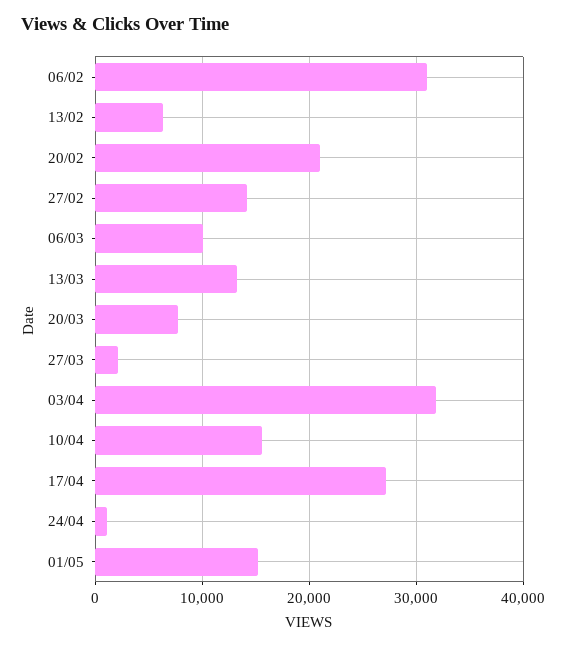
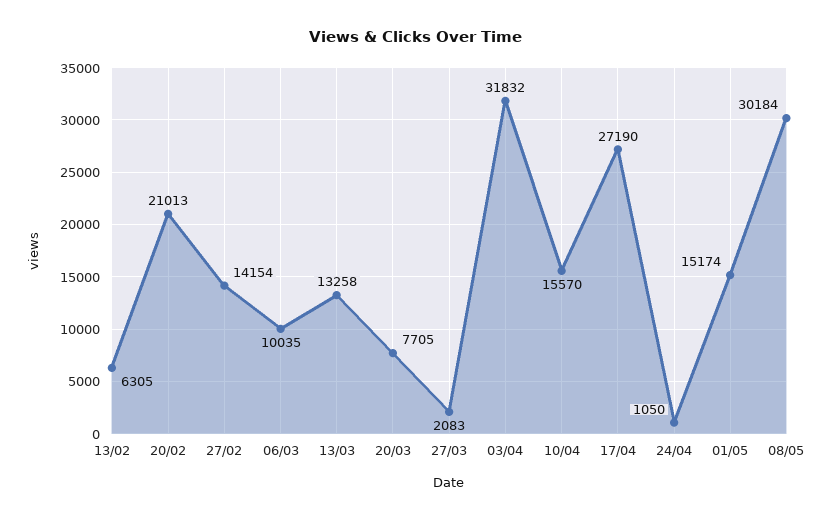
06/02: 31000 -> none
08/05: none -> 30184

